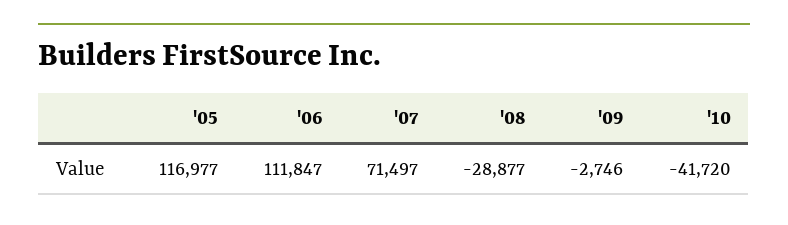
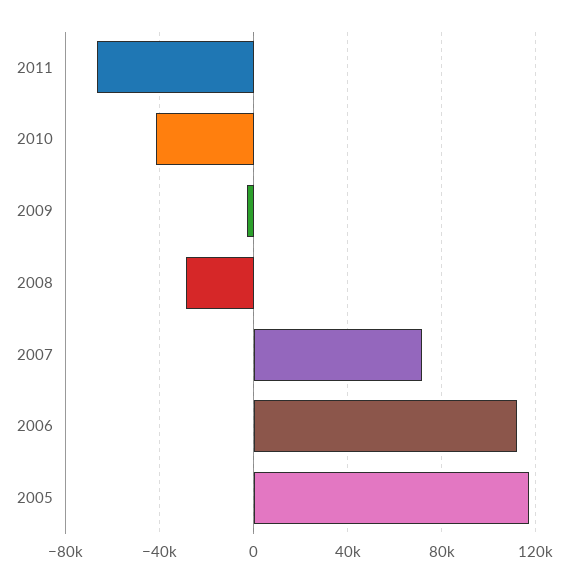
2011: none -> -65000

